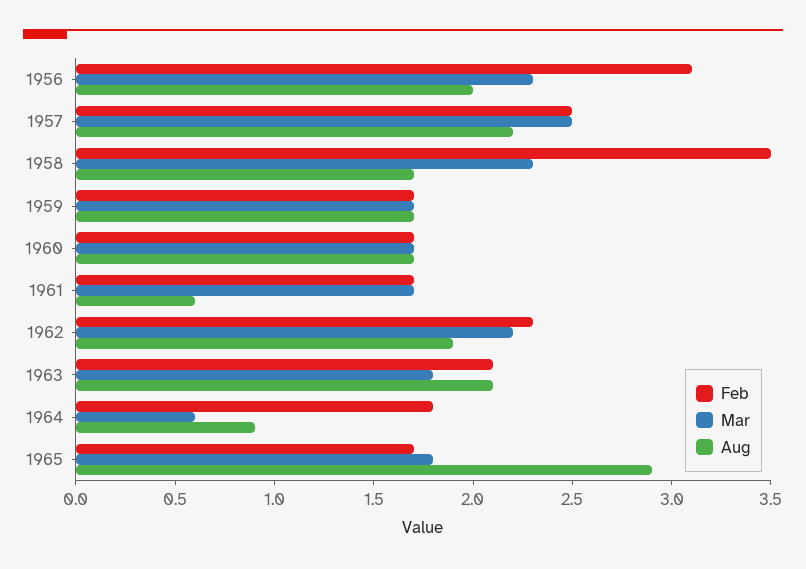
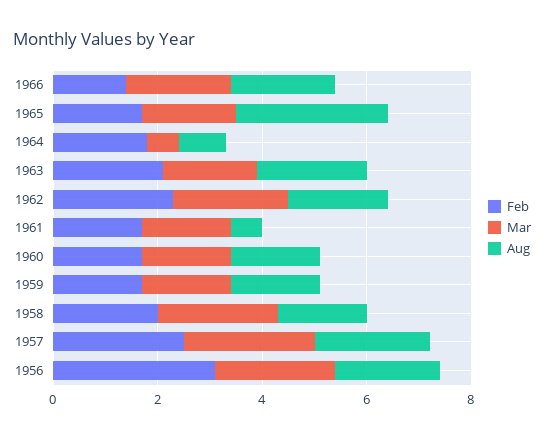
Feb, 1958: 3.5 -> 2
Feb, 1966: none -> 1.5
Mar, 1966: none -> 2
Aug, 1966: none -> 2

